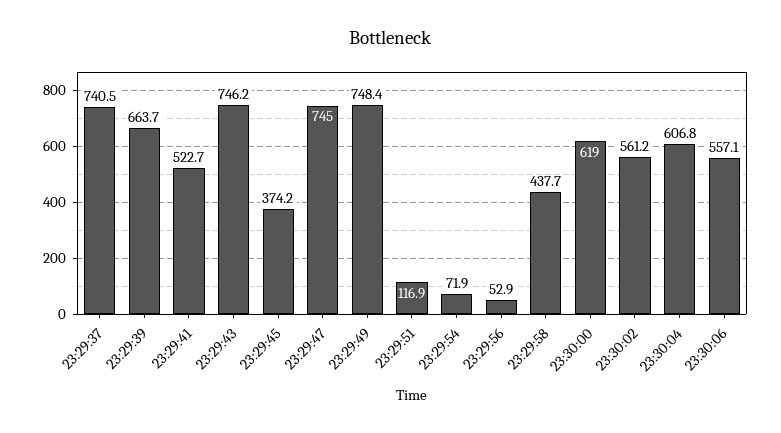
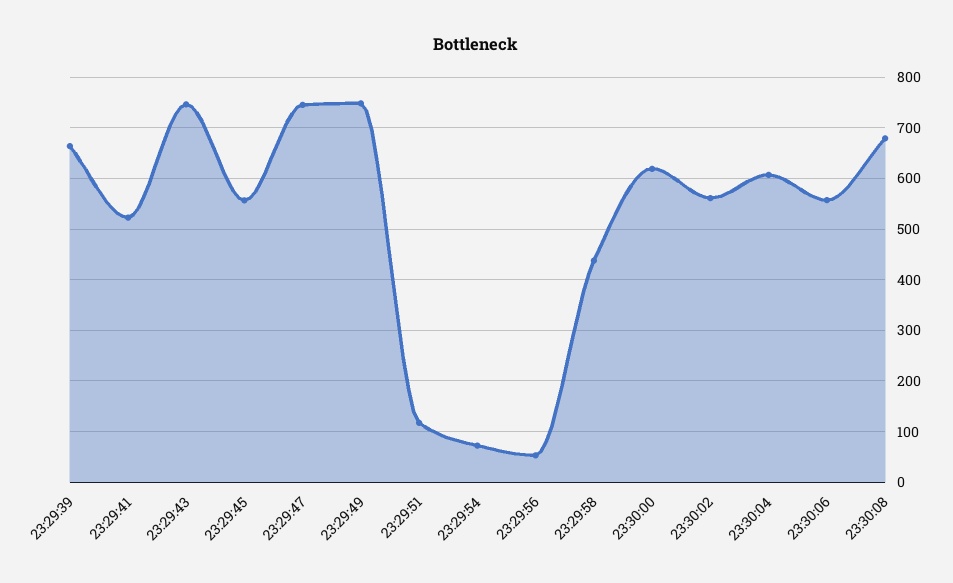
23:29:37: 740.5 -> none
23:29:45: 374.2 -> 560
23:30:08: none -> 680

